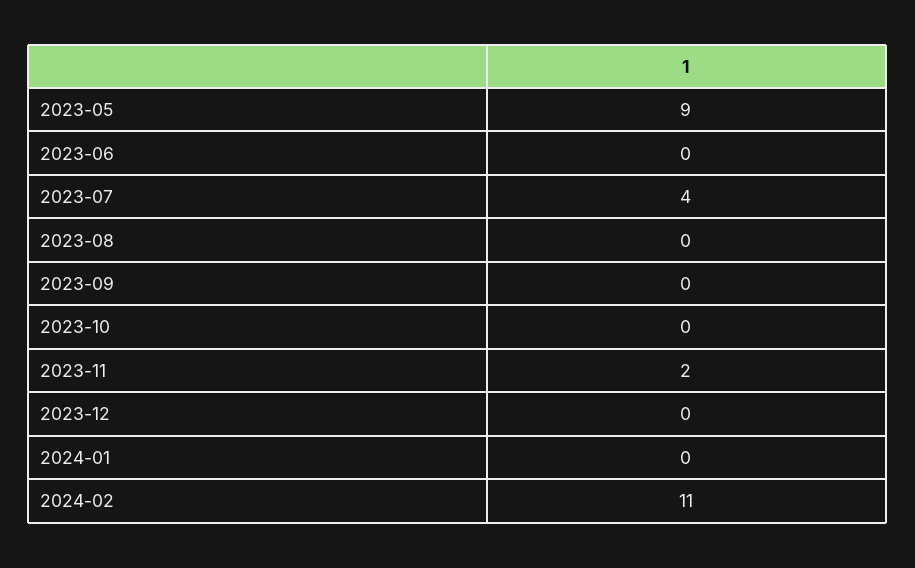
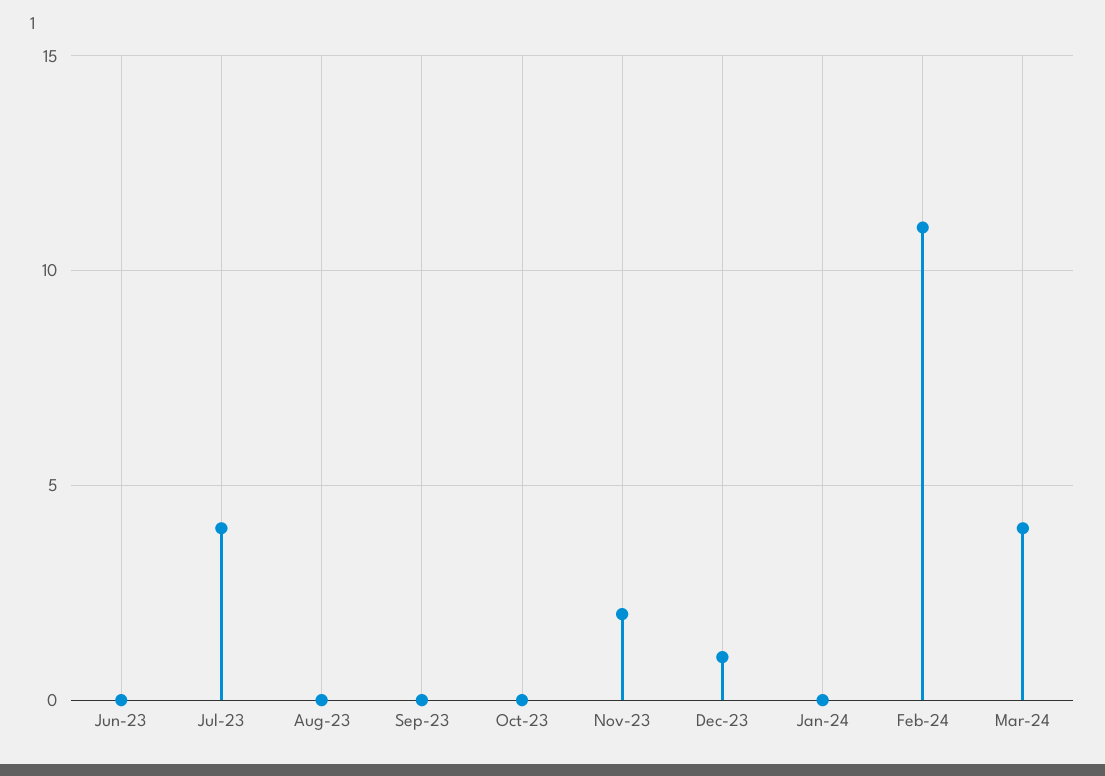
2023-05: 9 -> none
2023-12: 0 -> 1
Mar-24: none -> 4

